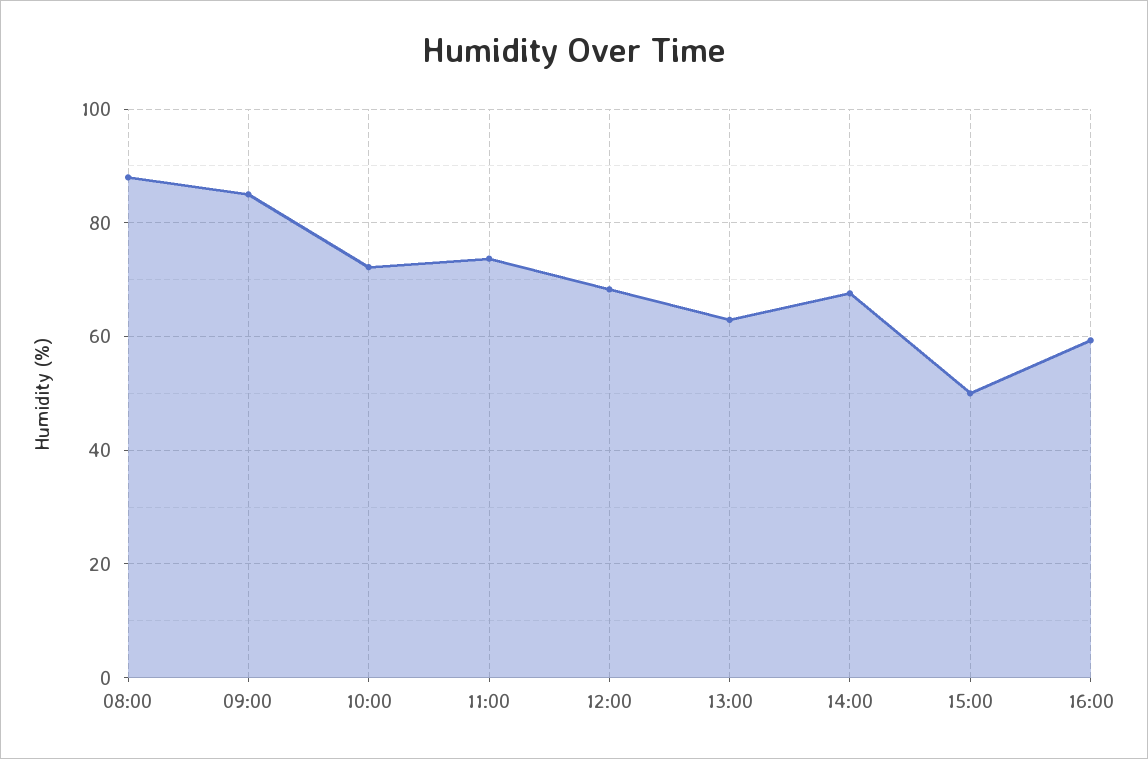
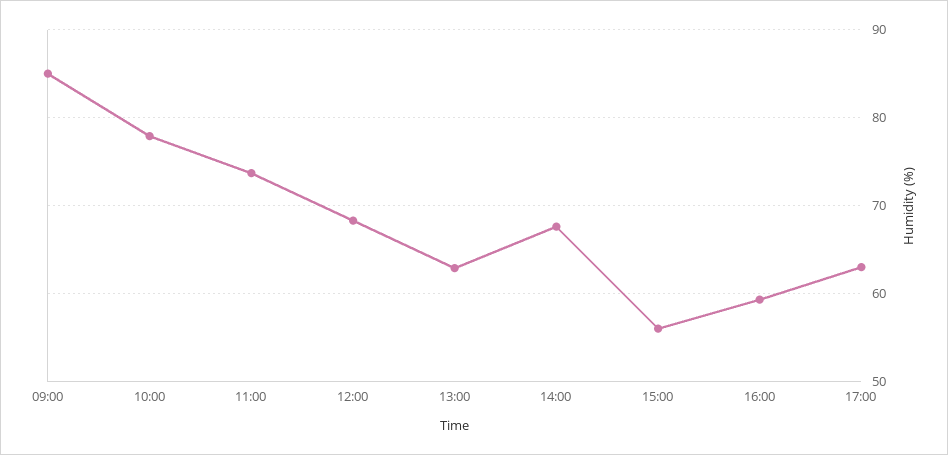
08:00: 88 -> none
10:00: 72 -> 78
15:00: 50 -> 56
17:00: none -> 63

